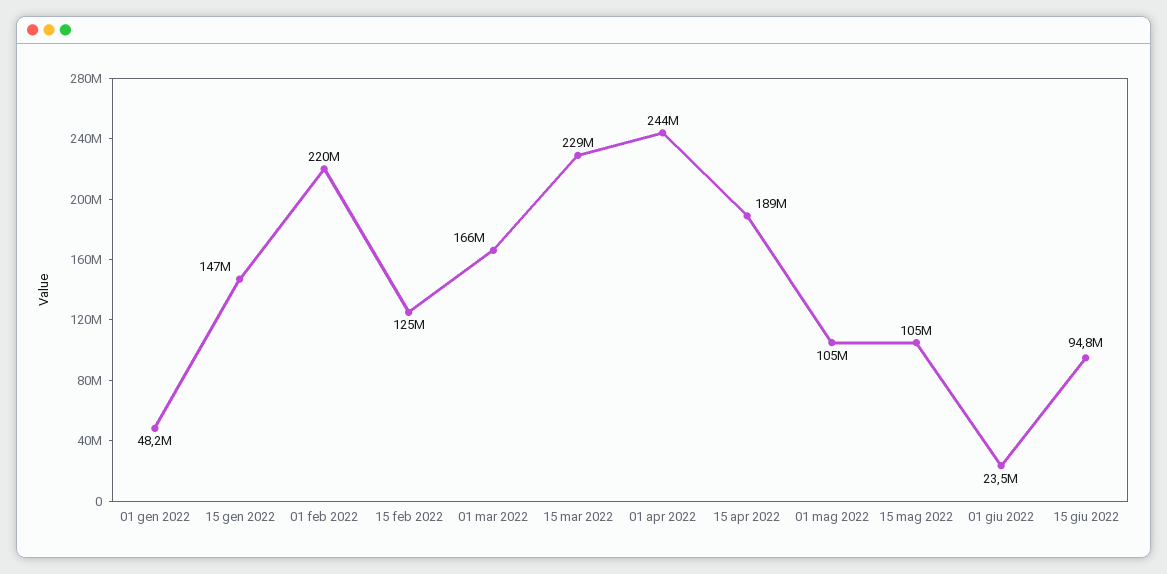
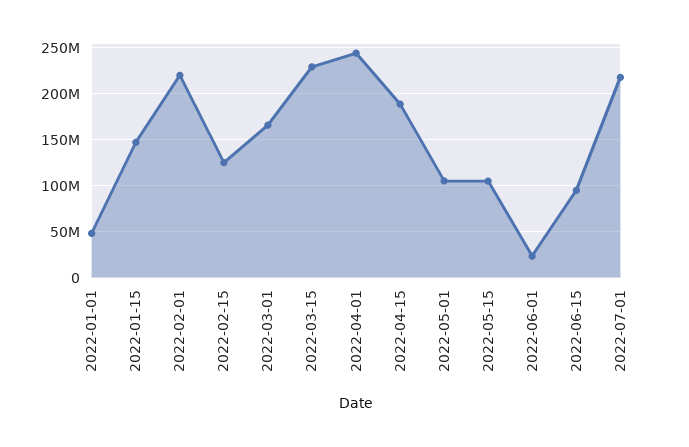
2022-07-01: none -> 220000000

